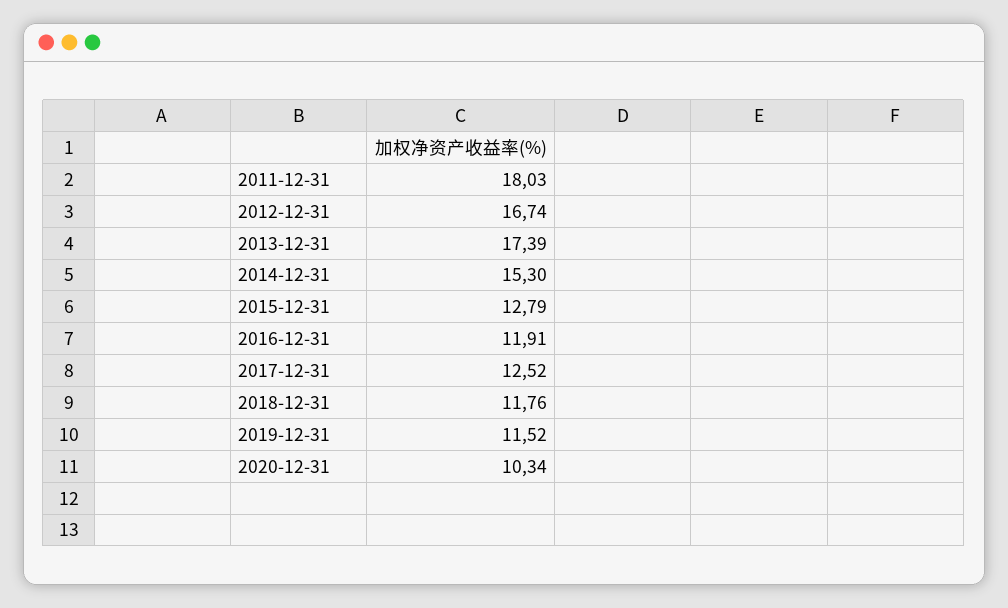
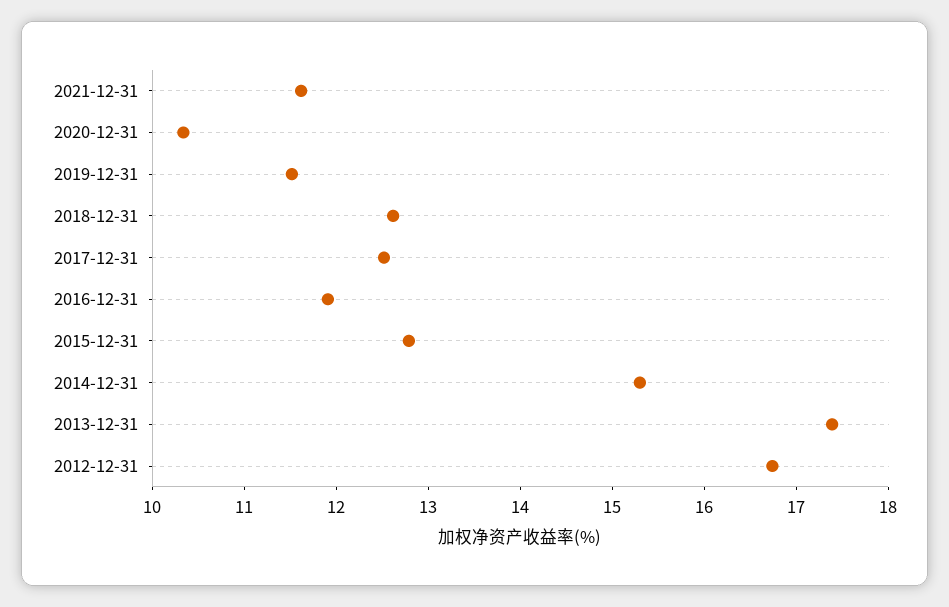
2011-12-31: 18.03 -> none
2018-12-31: 11.76 -> 12.6
2021-12-31: none -> 11.6

